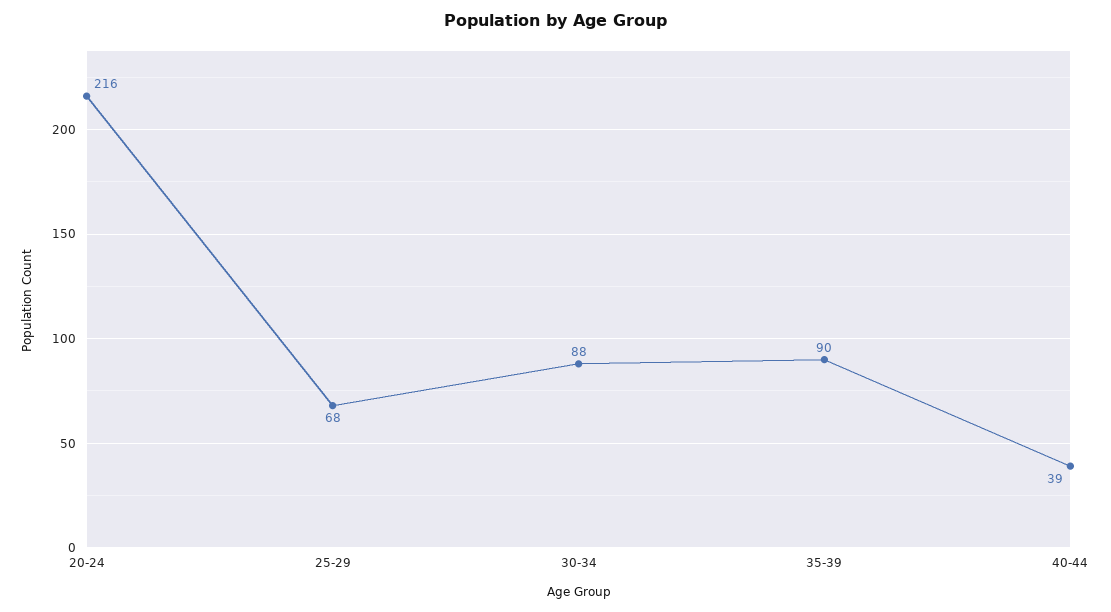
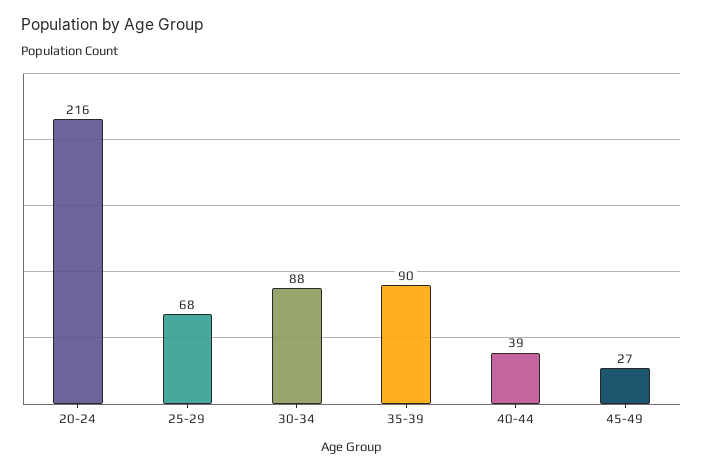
45-49: none -> 27

